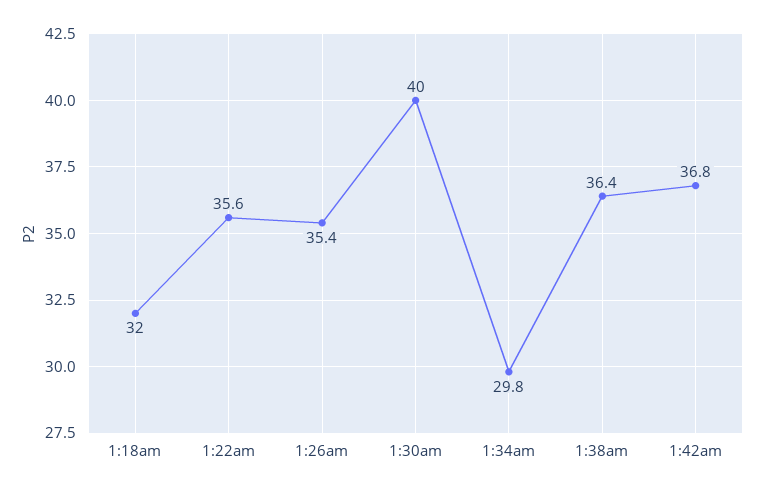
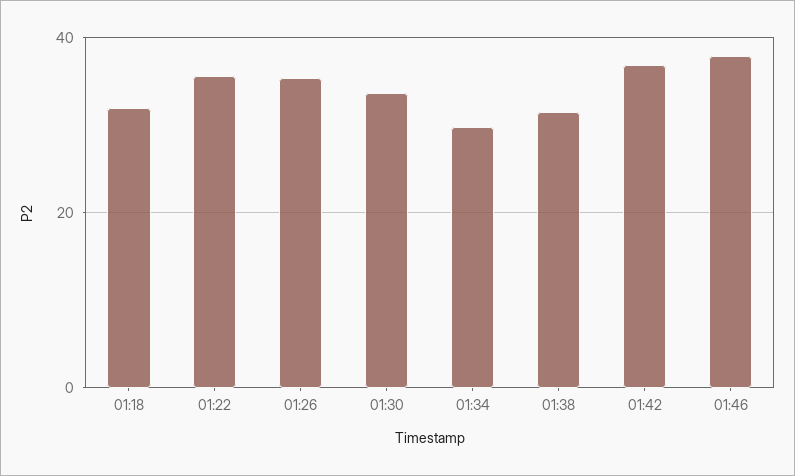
1:30am: 40 -> 34
1:38am: 36.4 -> 32
01:46: none -> 38

